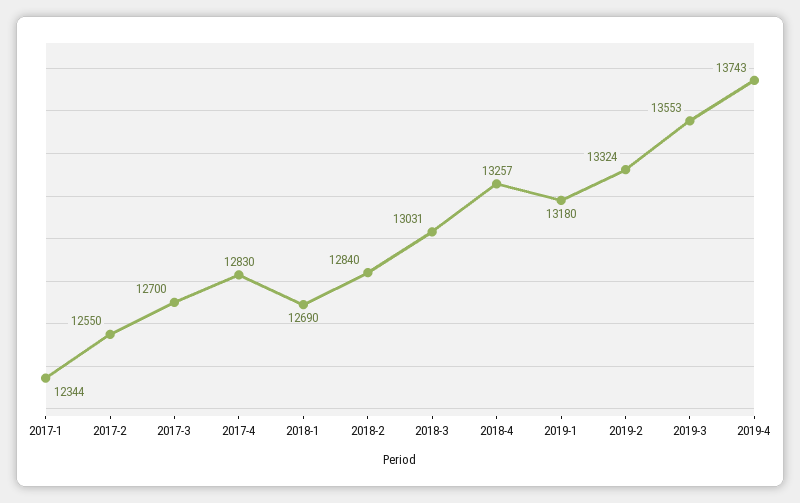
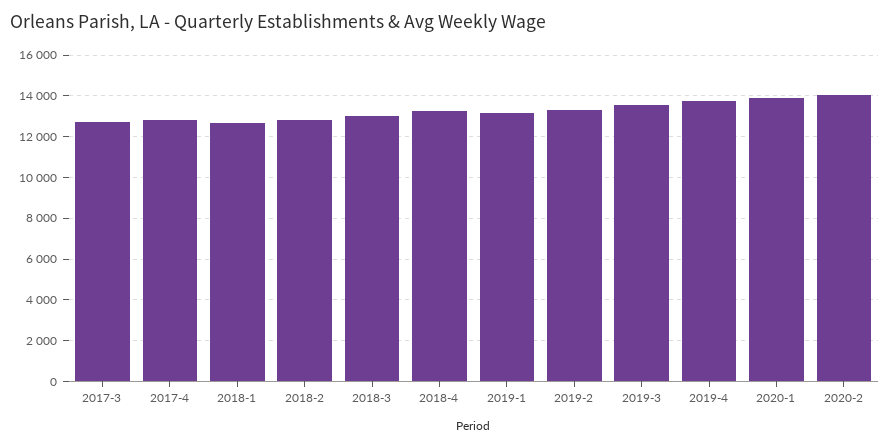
2017-1: 12344 -> none
2017-2: 12550 -> none
2020-1: none -> 14000
2020-2: none -> 14000

